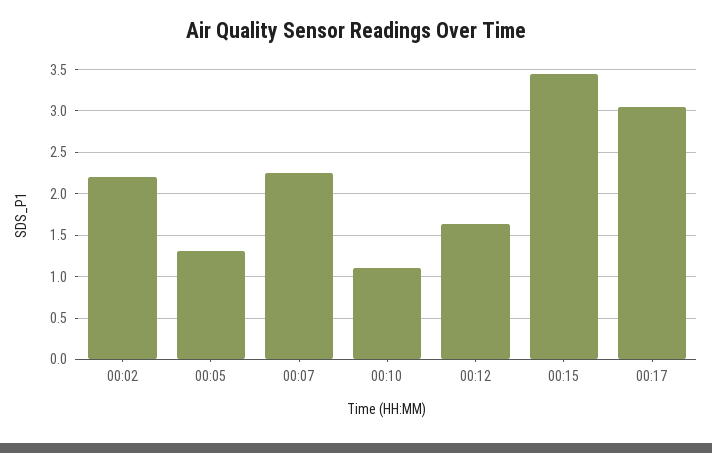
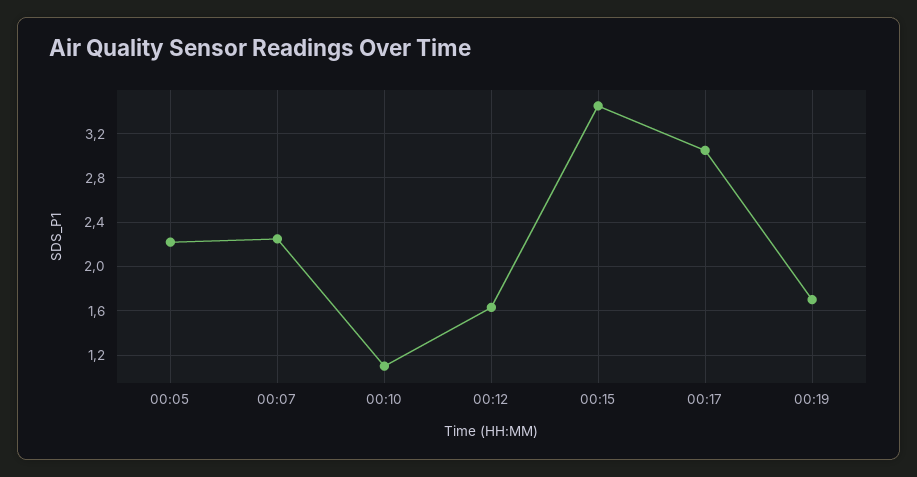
00:02: 2.2 -> none
00:05: 1.3 -> 2.2
00:19: none -> 1.7

